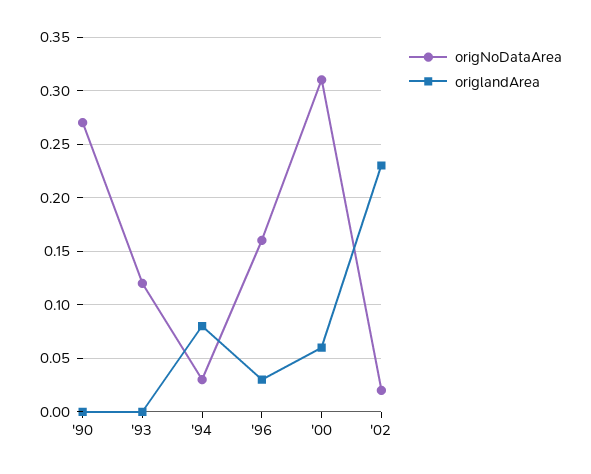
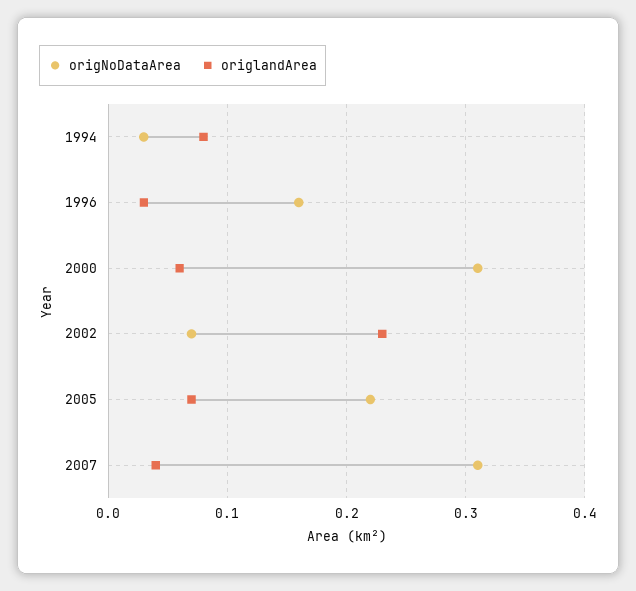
origNoDataArea, '90: 0.27 -> none
origlandArea, '90: 0 -> none
origNoDataArea, '93: 0.12 -> none
origlandArea, '93: 0 -> none
origNoDataArea, '02: 0.02 -> 0.07
origNoDataArea, 2005: none -> 0.22
origlandArea, 2005: none -> 0.07
origNoDataArea, 2007: none -> 0.31
origlandArea, 2007: none -> 0.04

